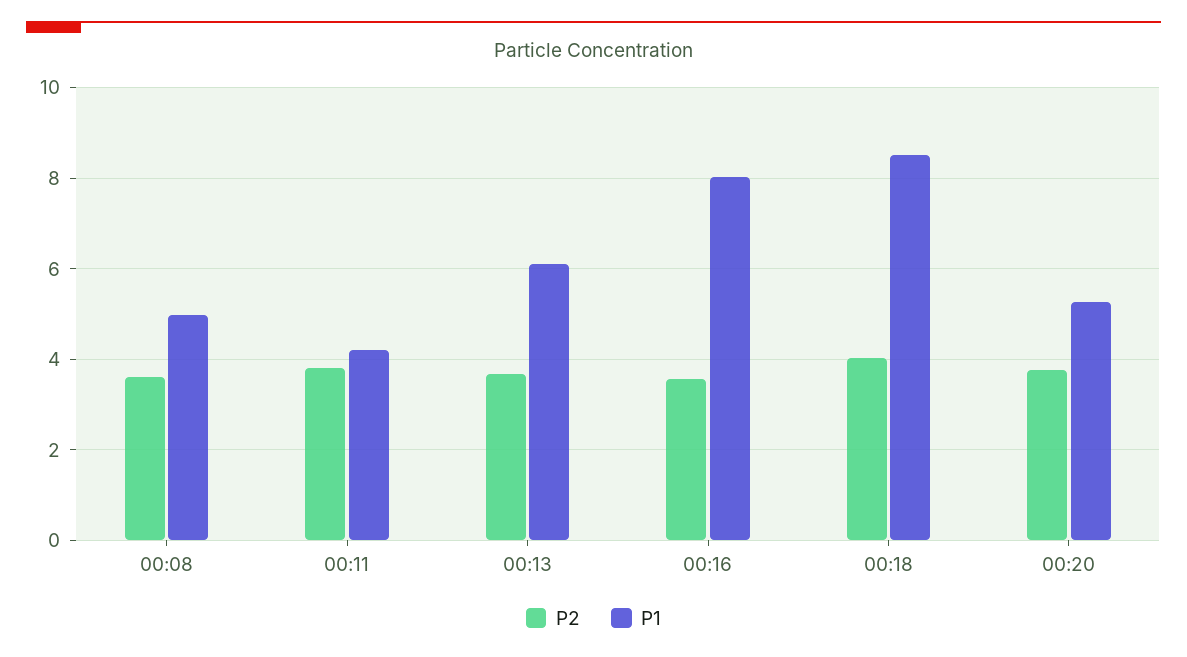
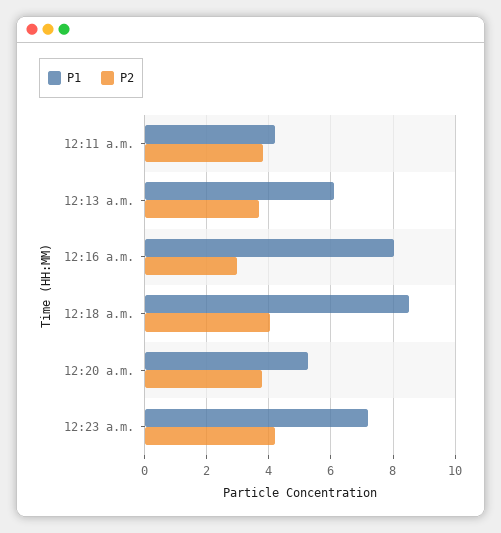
P2, 00:08: 3.6 -> none
P1, 00:08: 5 -> none
P2, 00:16: 3.6 -> 3
P1, 12:23 a.m.: none -> 7.2
P2, 12:23 a.m.: none -> 4.2

